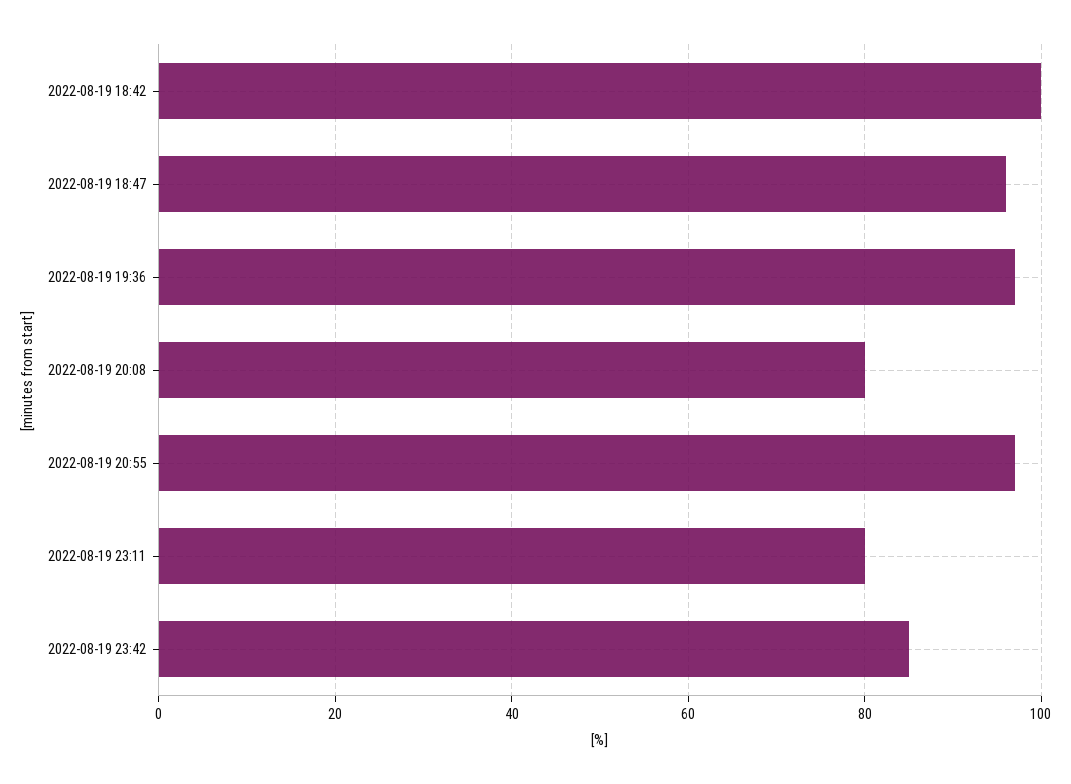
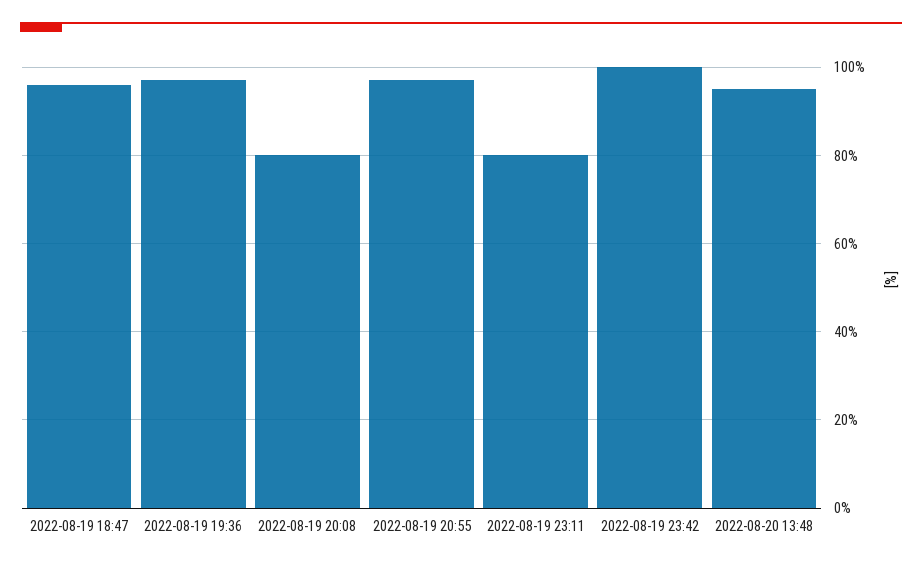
2022-08-19 18:42: 100 -> none
2022-08-19 23:42: 85 -> 100
2022-08-20 13:48: none -> 95

